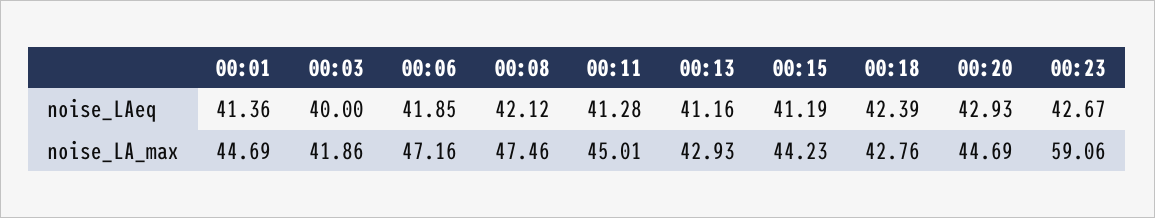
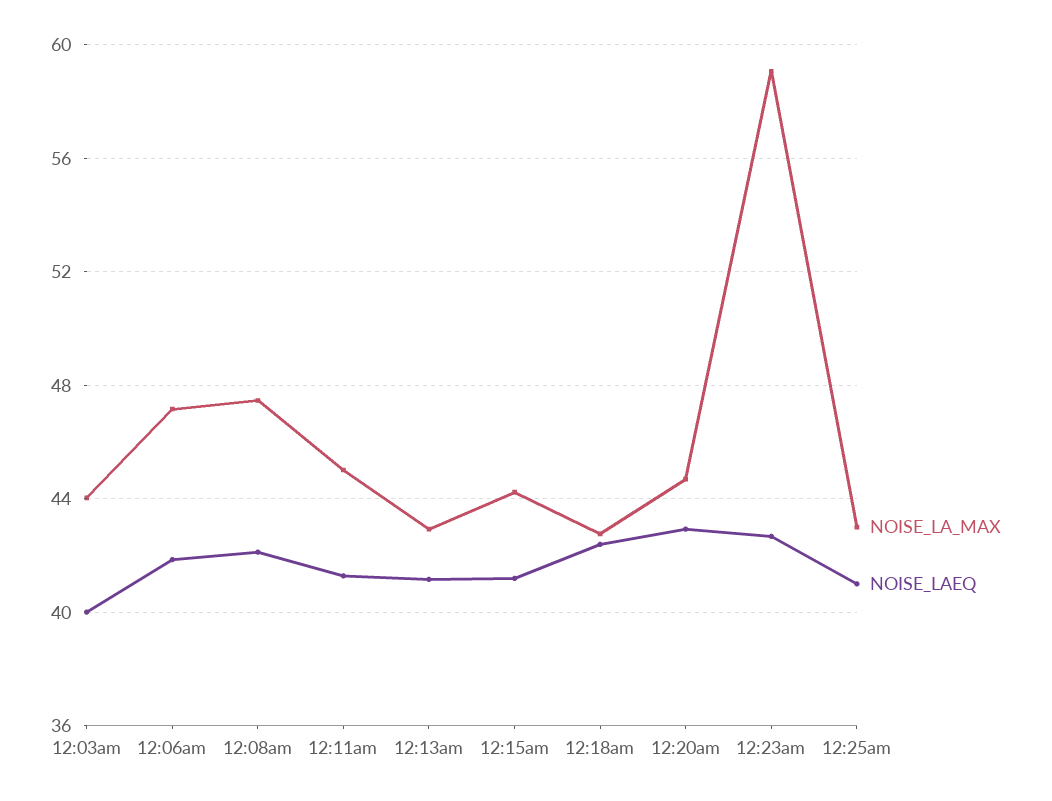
noise_LAeq, 00:01: 41.36 -> none
noise_LA_max, 00:01: 44.69 -> none
noise_LA_max, 00:03: 41.86 -> 44
noise_LA_max, 12:25am: none -> 43
noise_LAeq, 12:25am: none -> 41

